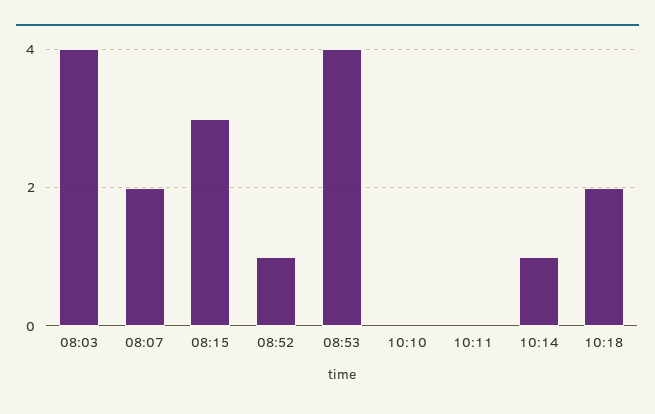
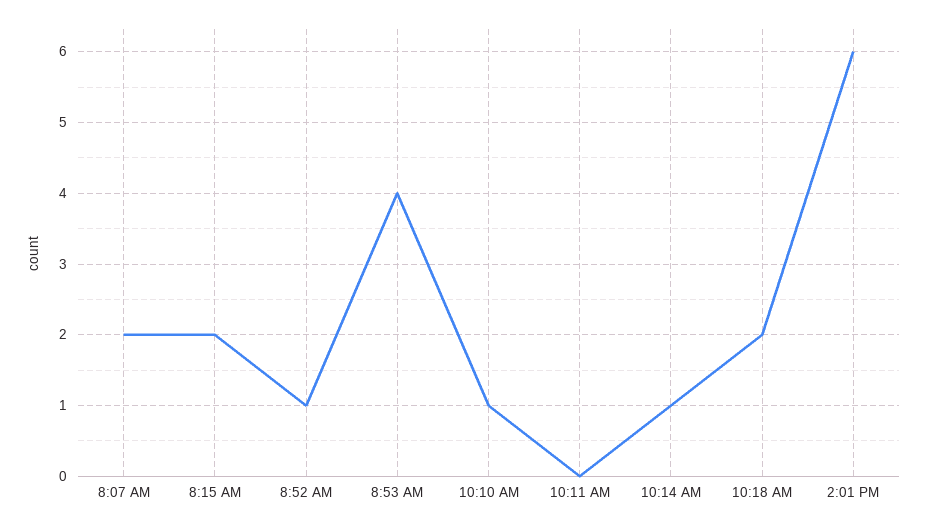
08:03: 4 -> none
08:15: 3 -> 2
10:10: 0 -> 1
2:01 PM: none -> 6

